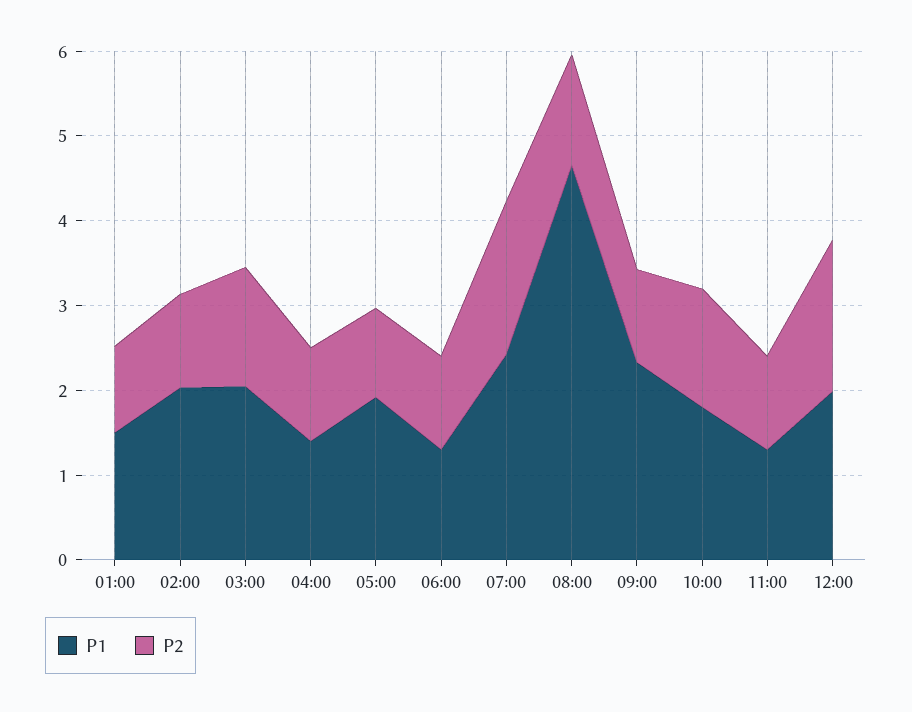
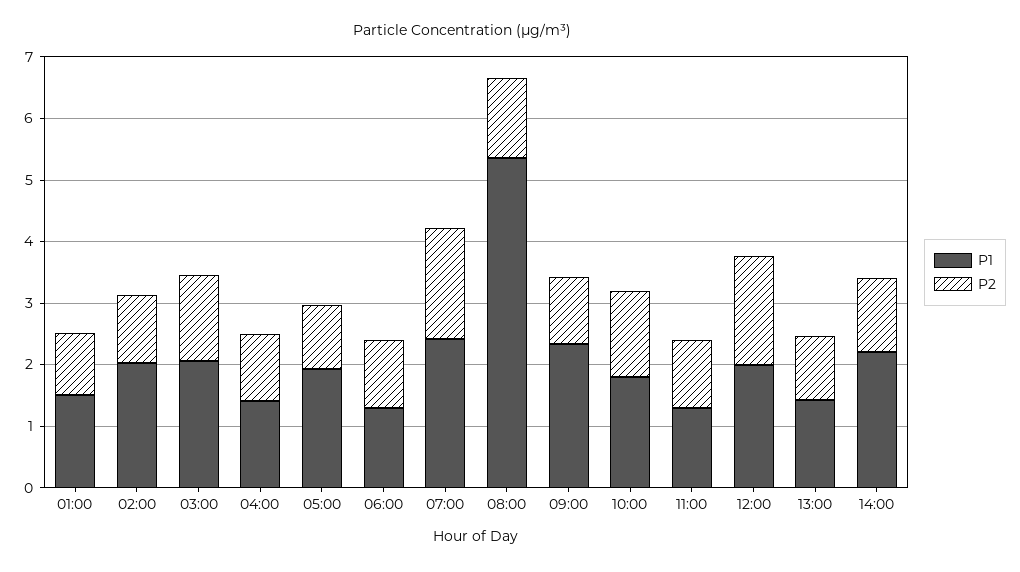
P1, 08:00: 4.6 -> 5.4
P1, 13:00: none -> 1.4
P2, 13:00: none -> 1
P1, 14:00: none -> 2.2
P2, 14:00: none -> 1.2

